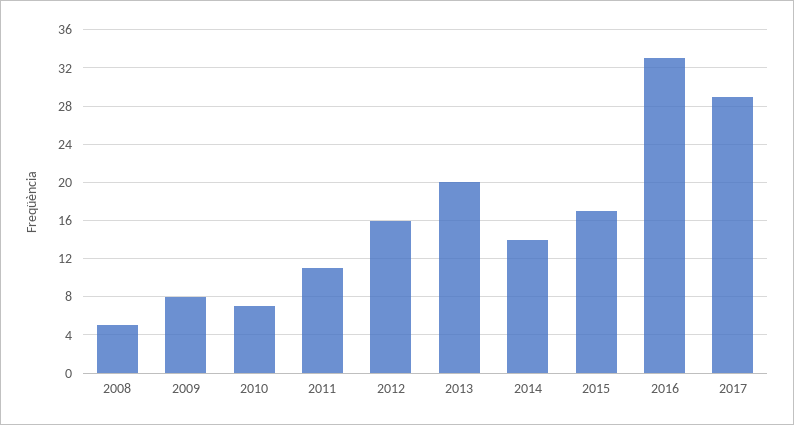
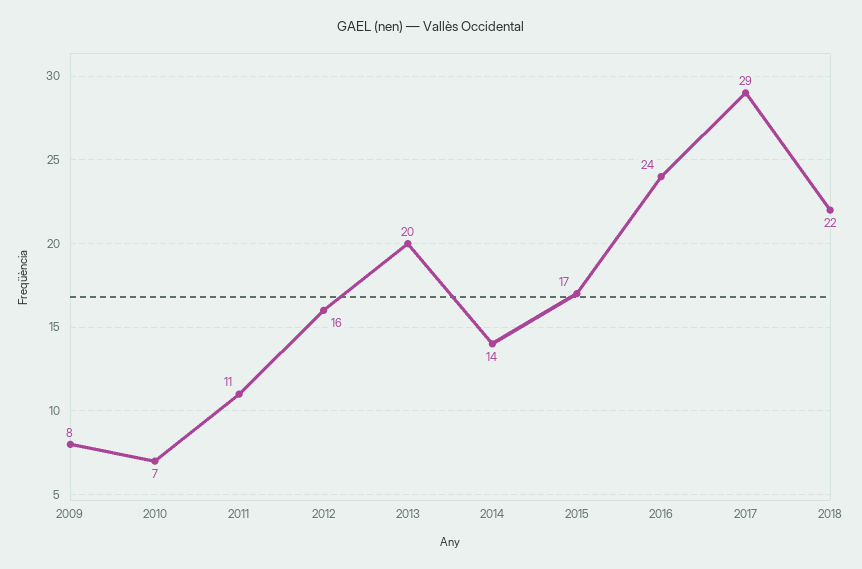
2008: 5 -> none
2016: 33 -> 24
2018: none -> 22

